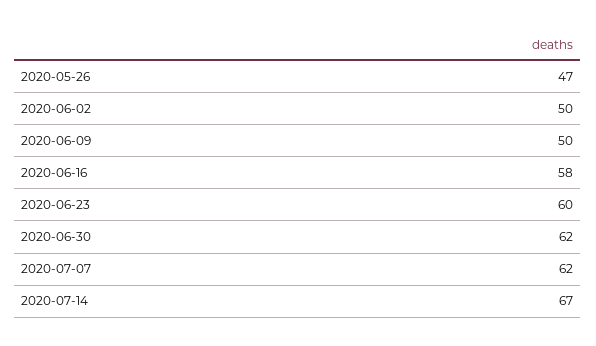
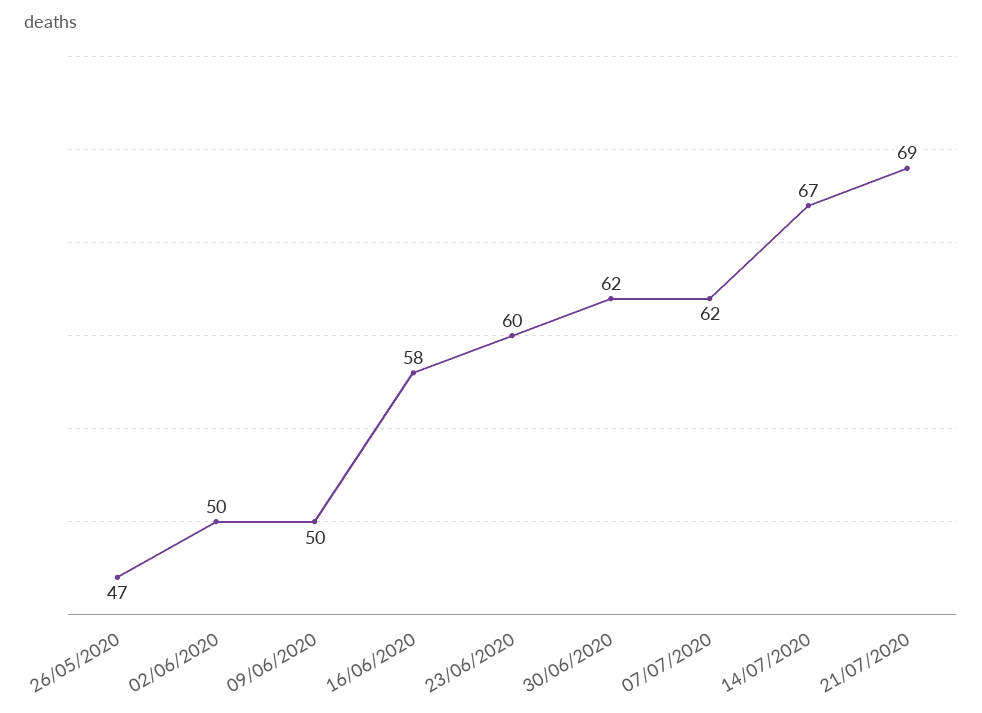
21/07/2020: none -> 69

